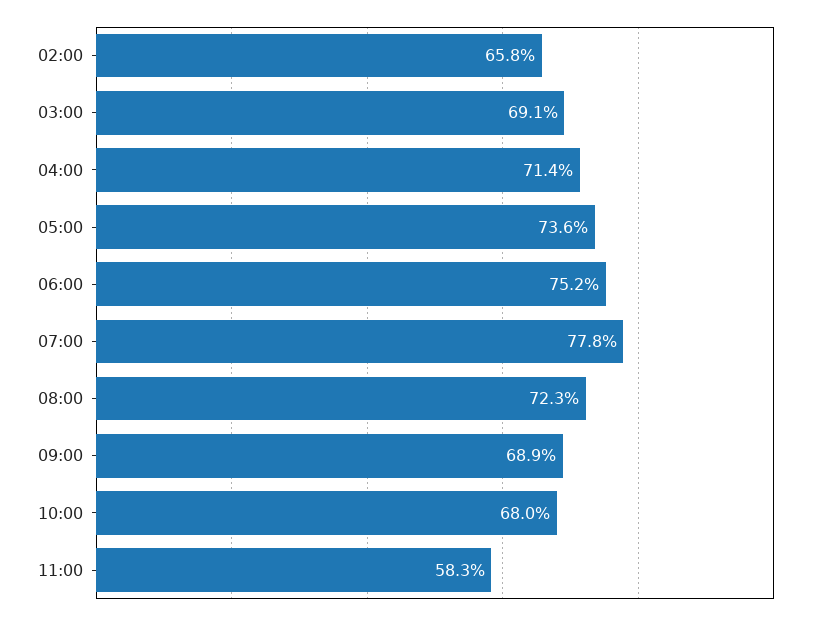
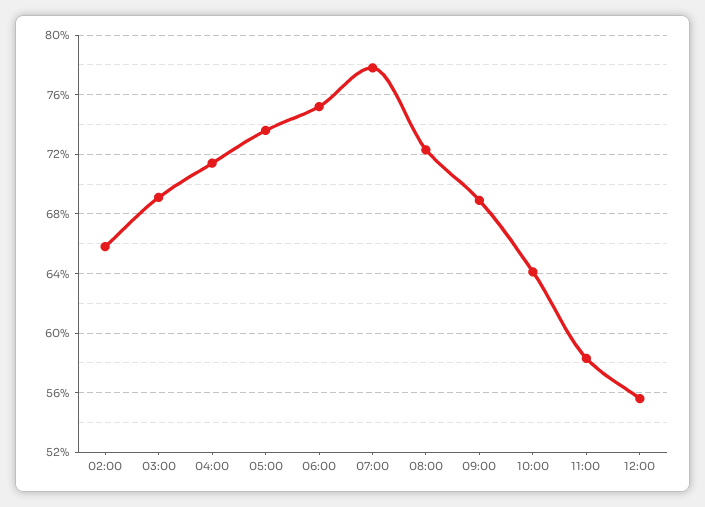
10:00: 68 -> 64
12:00: none -> 55.5

